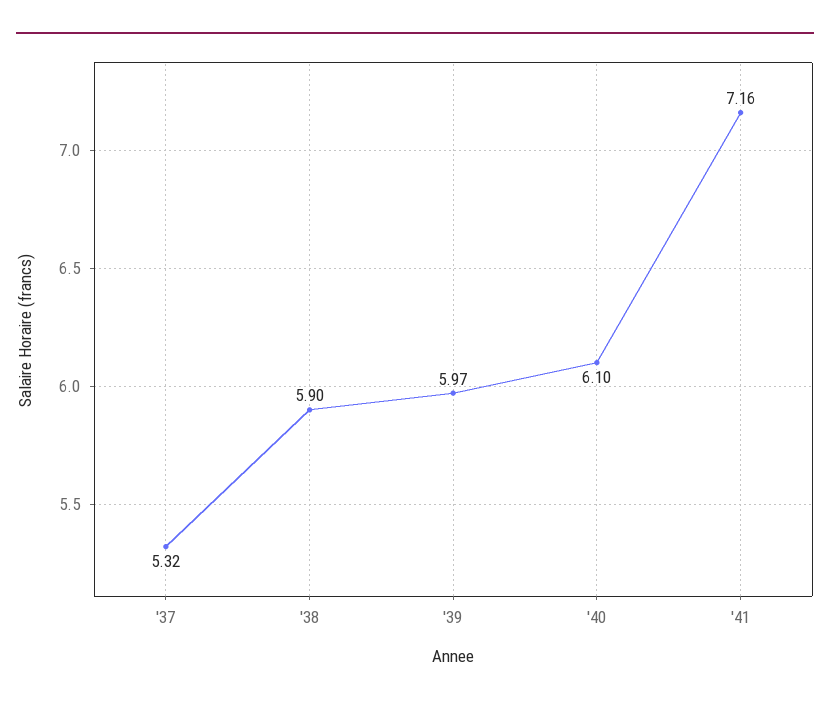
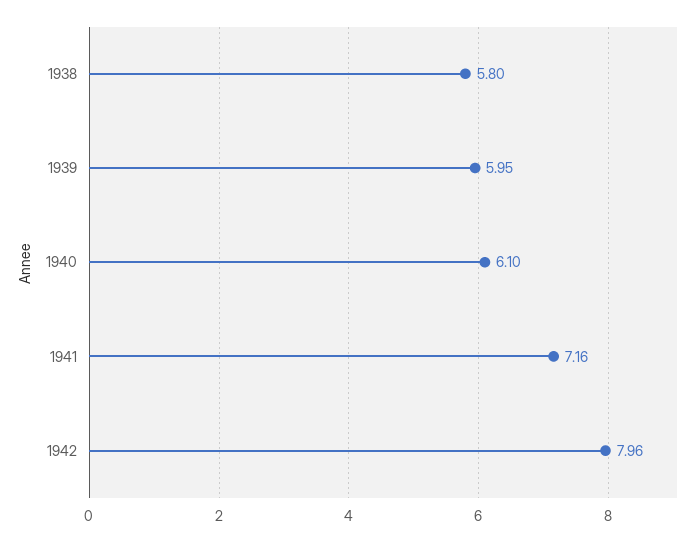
'37: 5.32 -> none
'38: 5.9 -> 5.8
'39: 5.97 -> 5.95
1942: none -> 7.96

